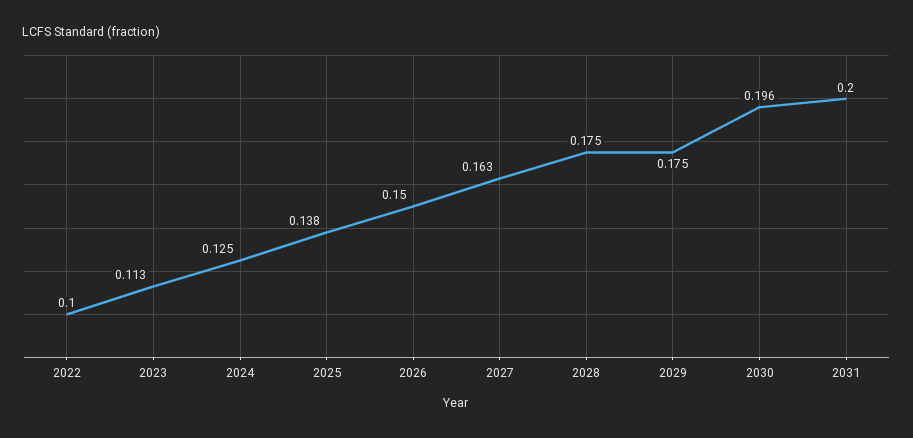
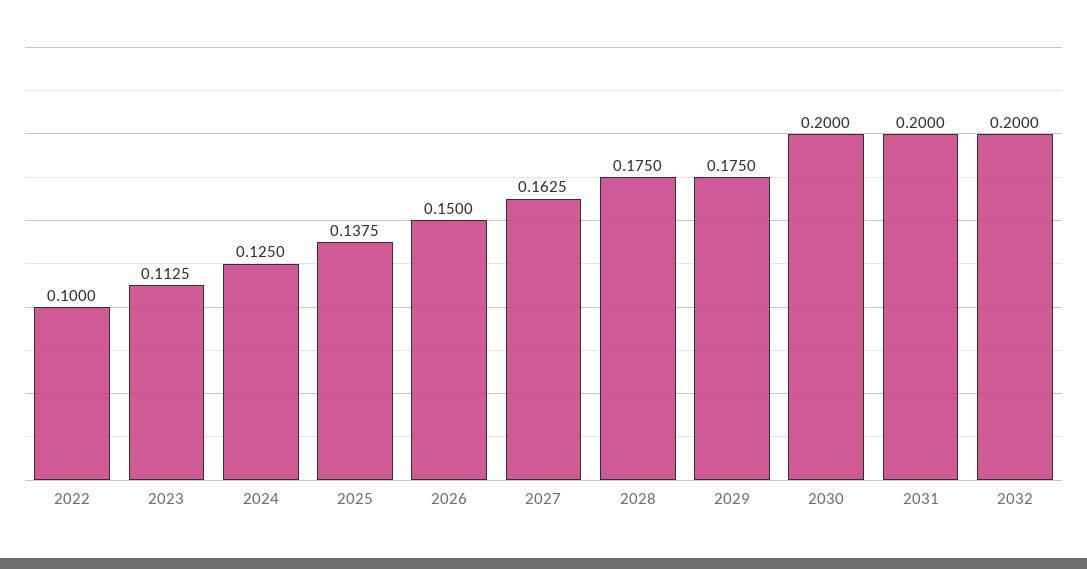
2030: 0.196 -> 0.2
2032: none -> 0.2

